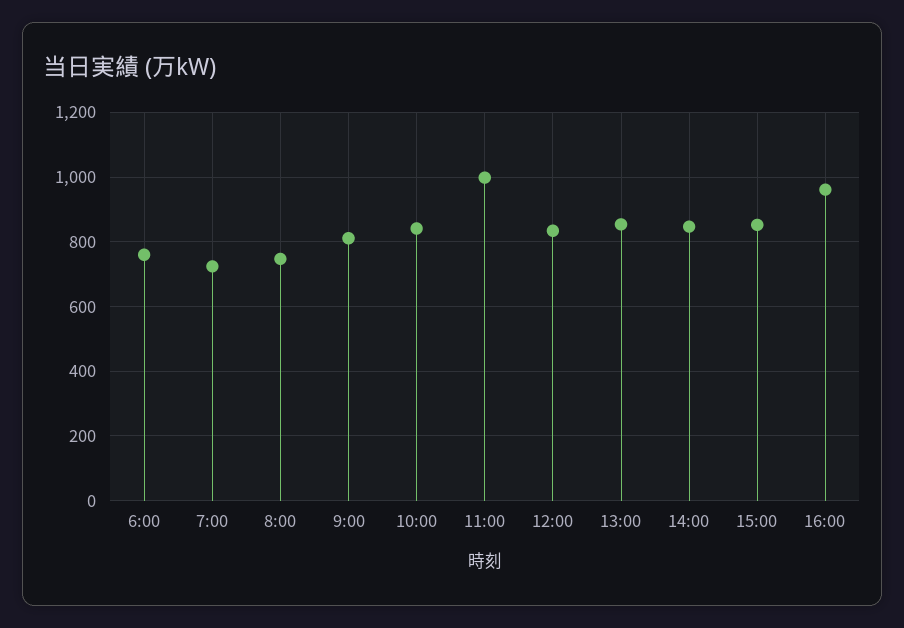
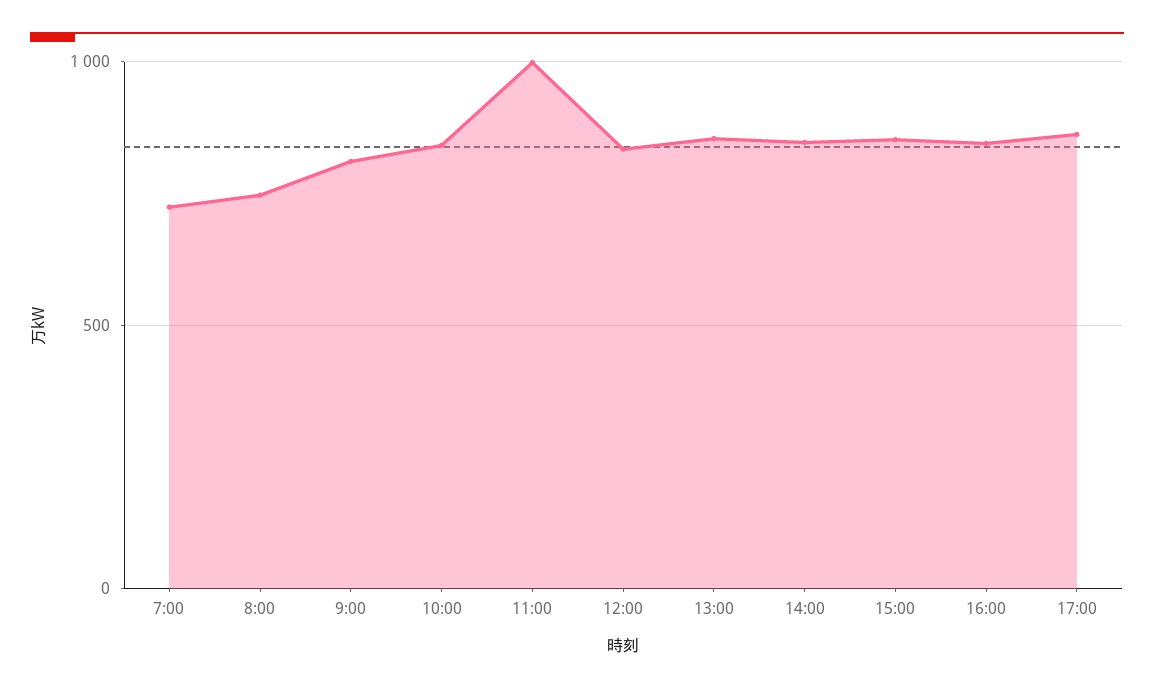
6:00: 760 -> none
16:00: 960 -> 850
17:00: none -> 850

